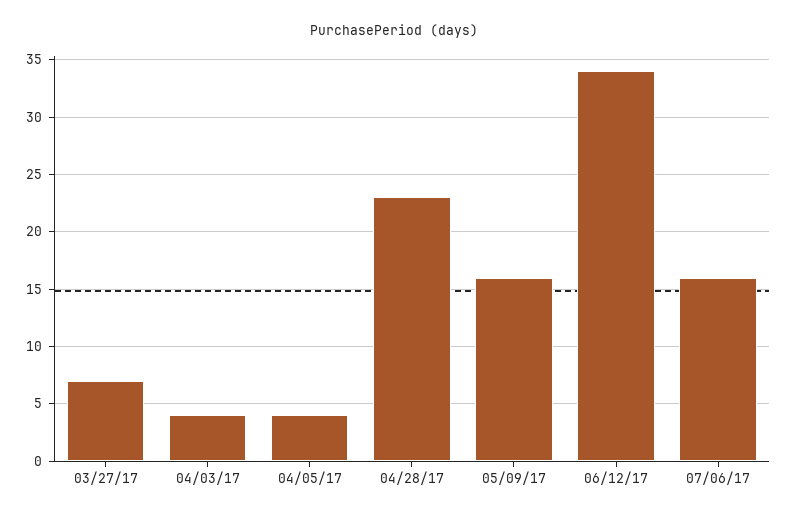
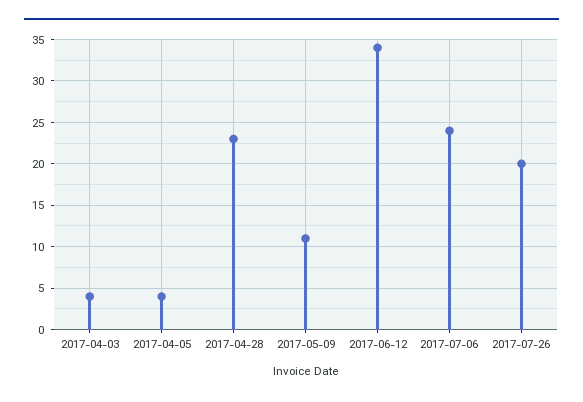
03/27/17: 7 -> none
05/09/17: 16 -> 11
07/06/17: 16 -> 24
2017-07-26: none -> 20

